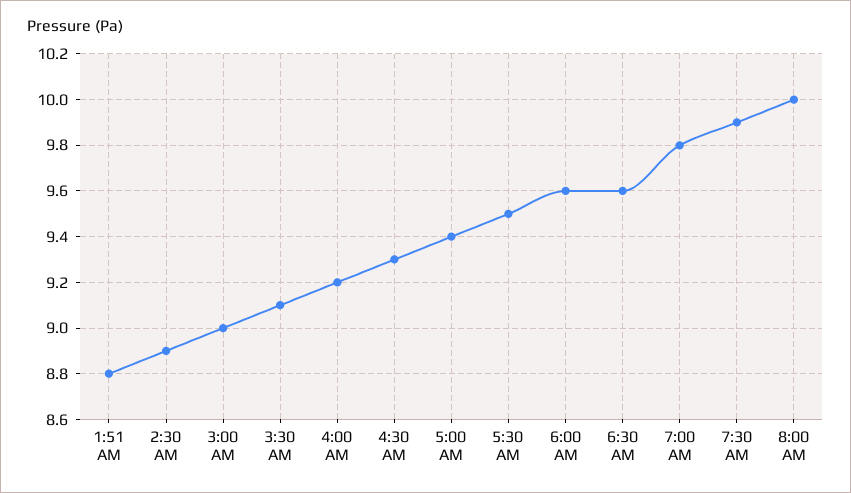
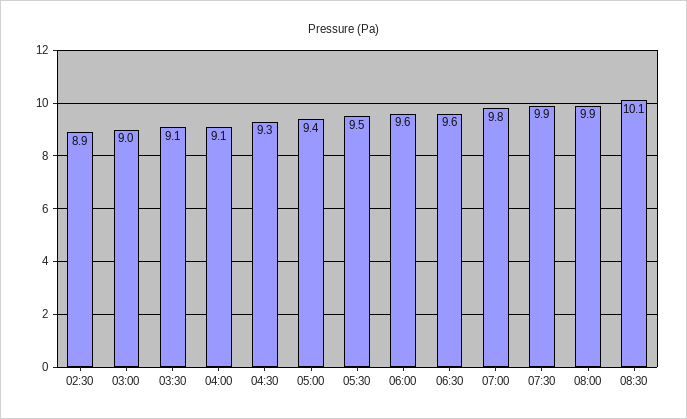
1:51 AM: 8.8 -> none
4:00 AM: 9.2 -> 9.1
8:00 AM: 10 -> 9.9
08:30: none -> 10.1

